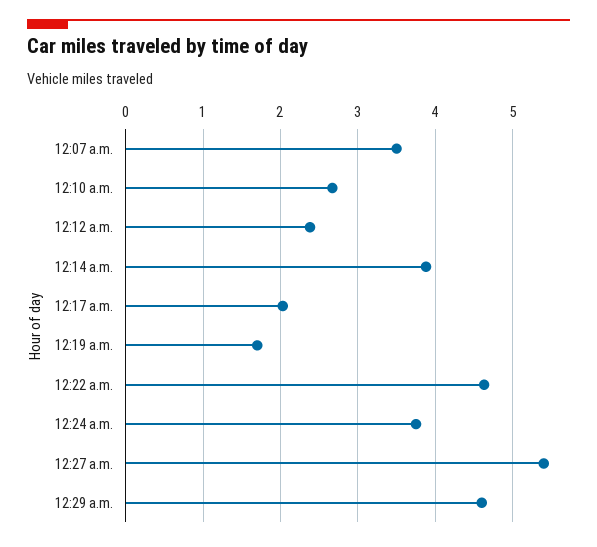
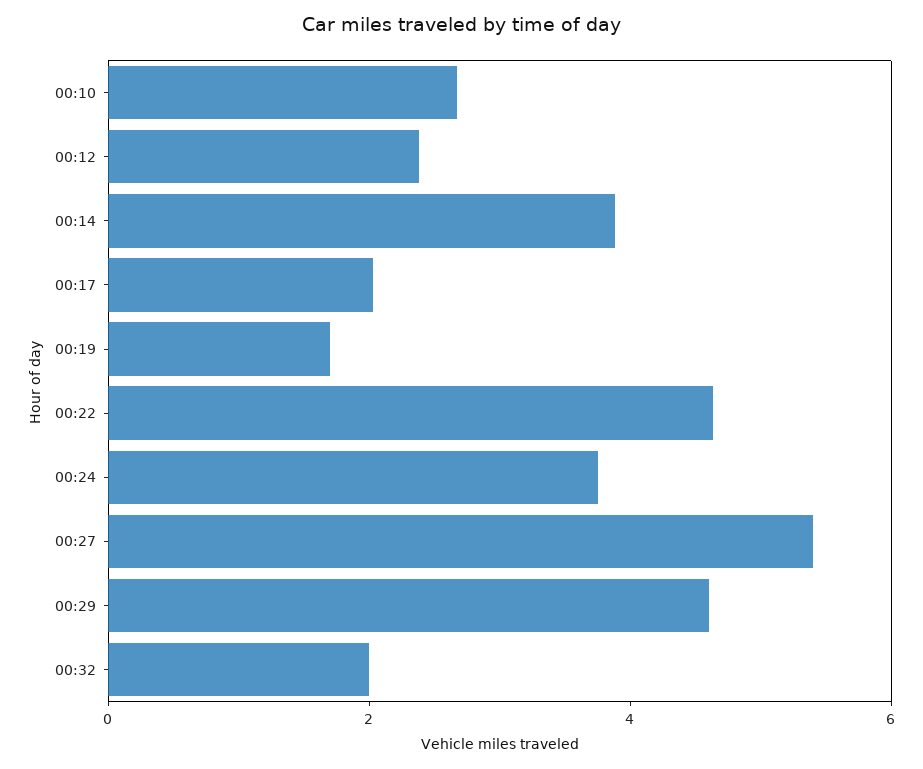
12:07 a.m.: 3.5 -> none
00:32: none -> 2

